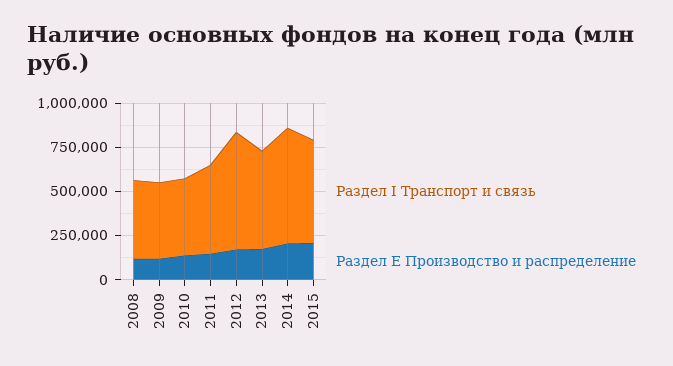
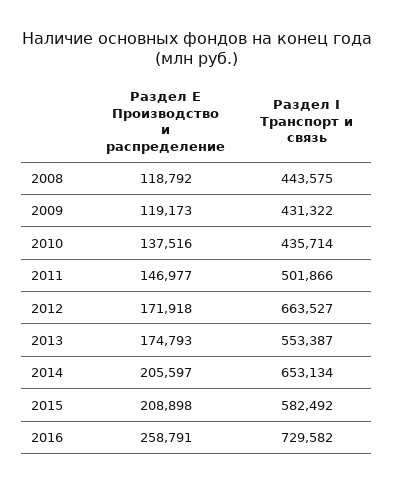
Раздел Е Производство и распределение, 2016: none -> 258791
Раздел I Транспорт и связь, 2016: none -> 729582

